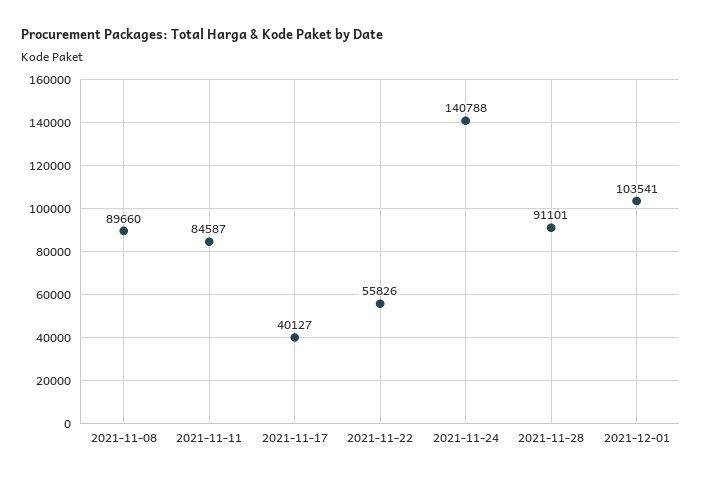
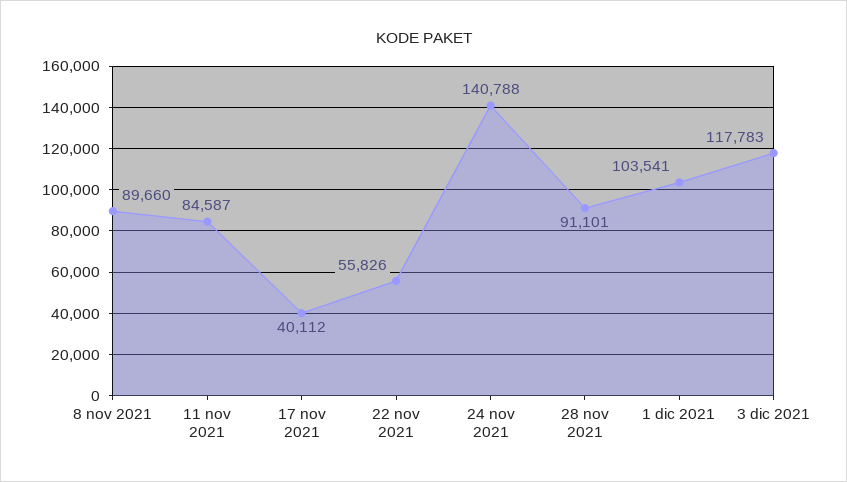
2021-11-17: 40127 -> 40112
3 dic 2021: none -> 117783

